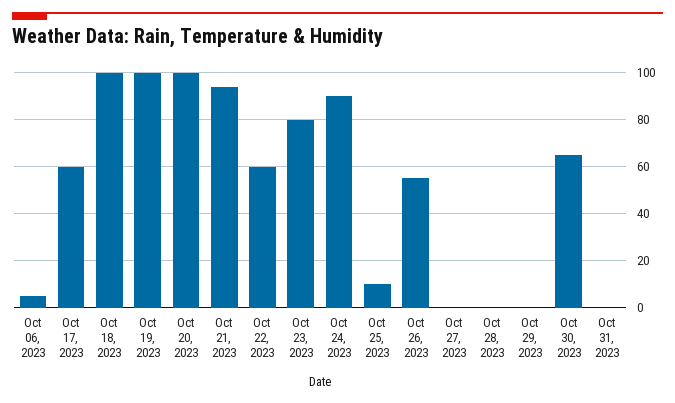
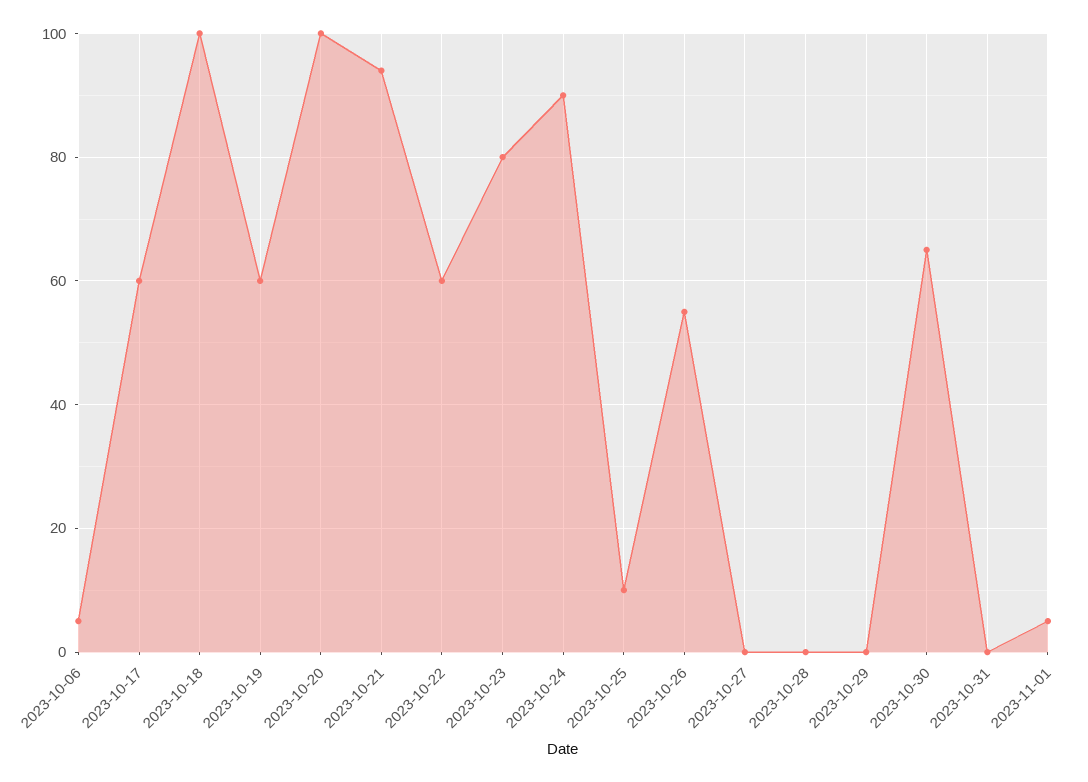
Oct 19, 2023: 100 -> 60
2023-11-01: none -> 5

